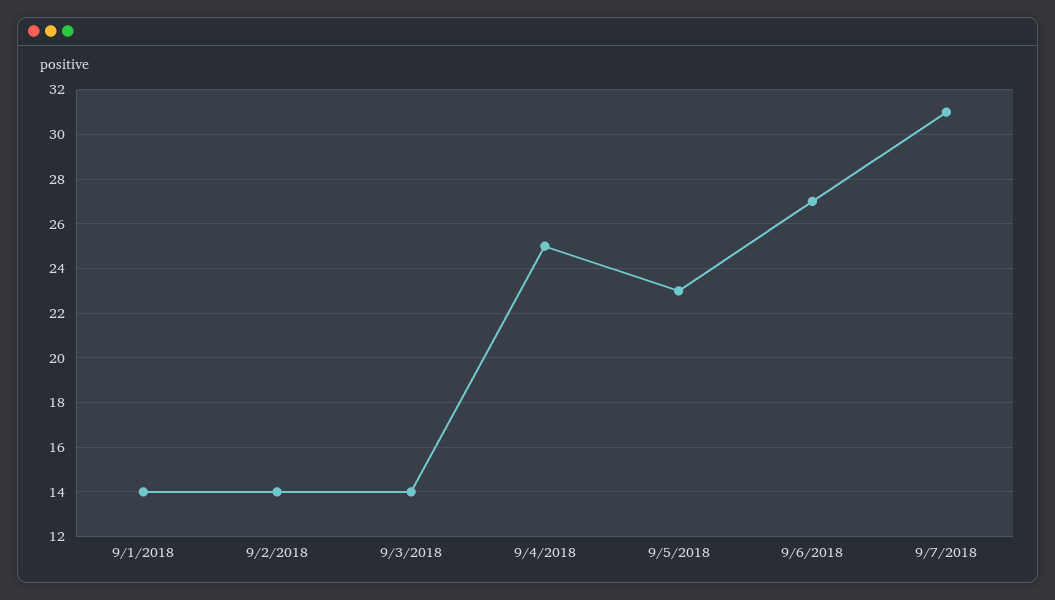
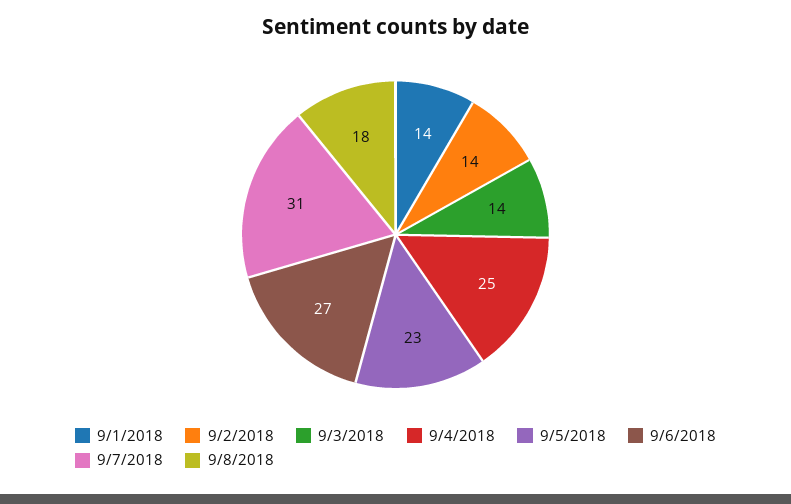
9/8/2018: none -> 18

